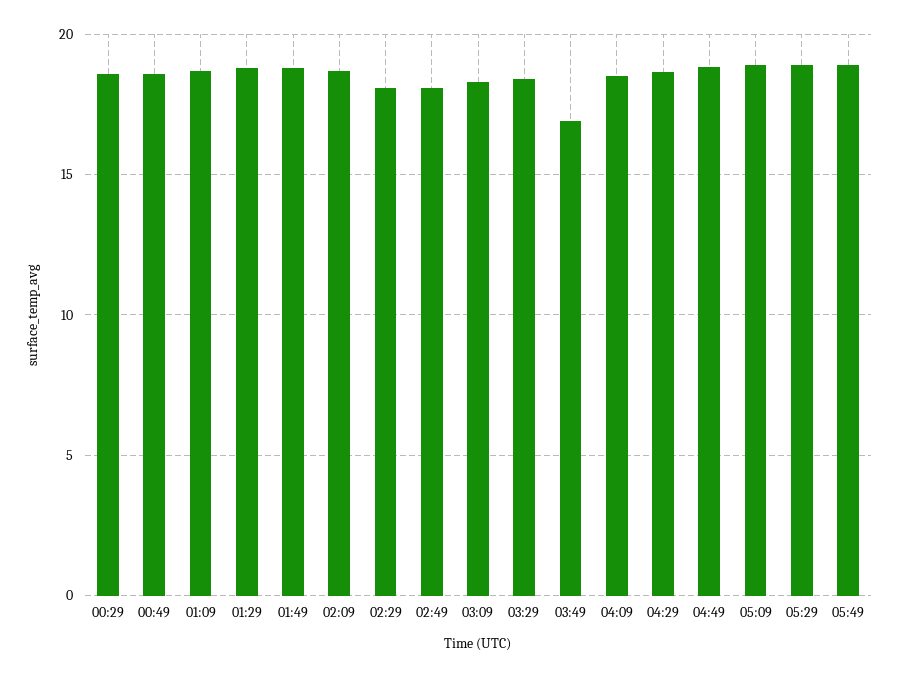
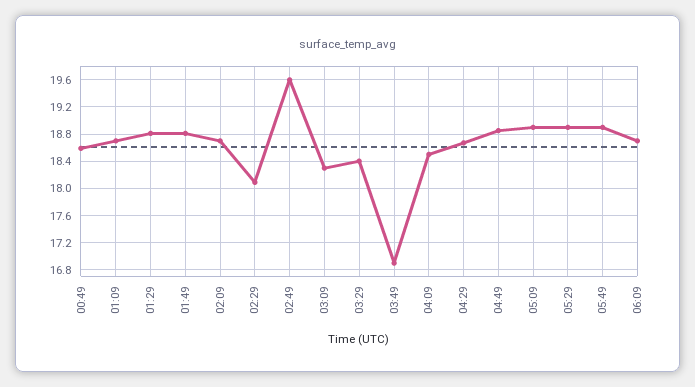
00:29: 18.5 -> none
02:49: 18 -> 19.6
06:09: none -> 18.7

